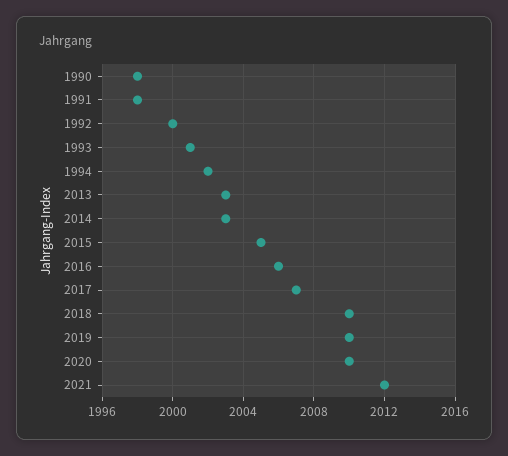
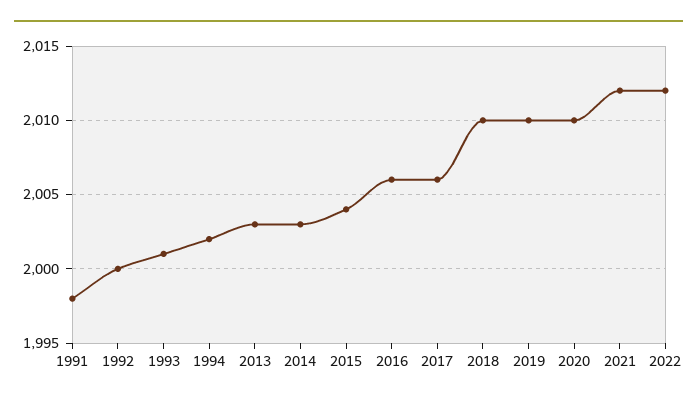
1990: 1998 -> none
2015: 2005 -> 2004
2017: 2007 -> 2006
2022: none -> 2012

